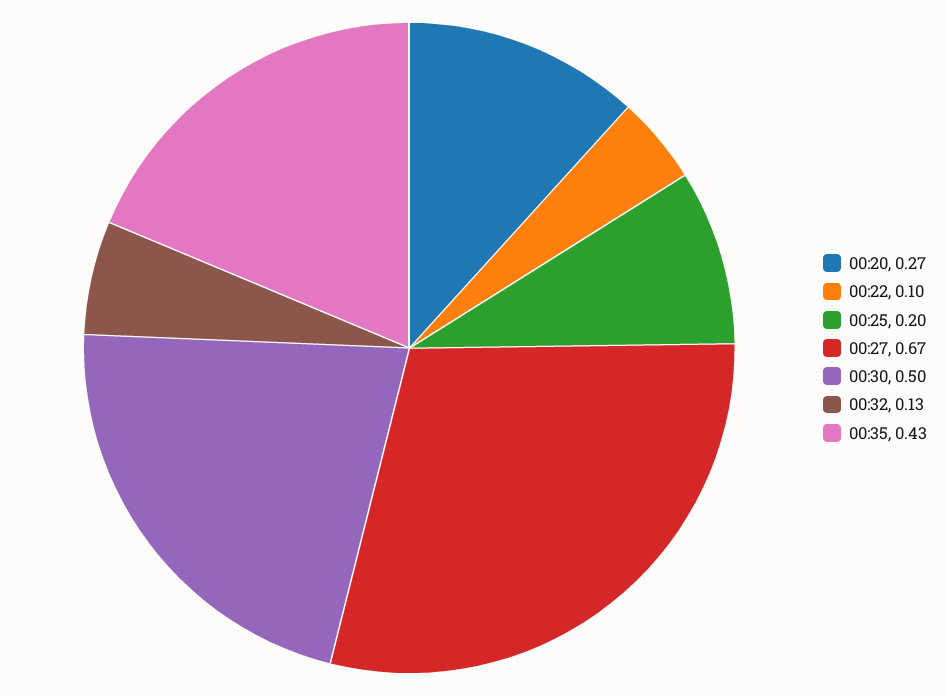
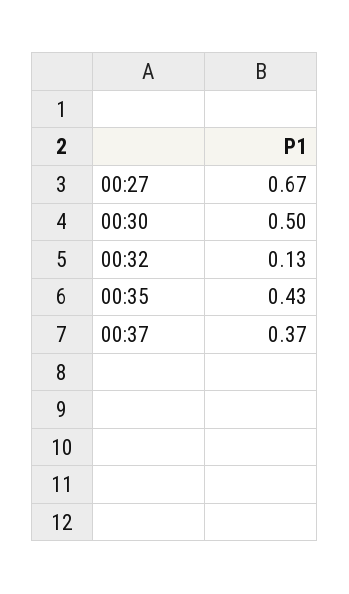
00:20: 0.27 -> none
00:22: 0.1 -> none
00:25: 0.2 -> none
00:37: none -> 0.37

